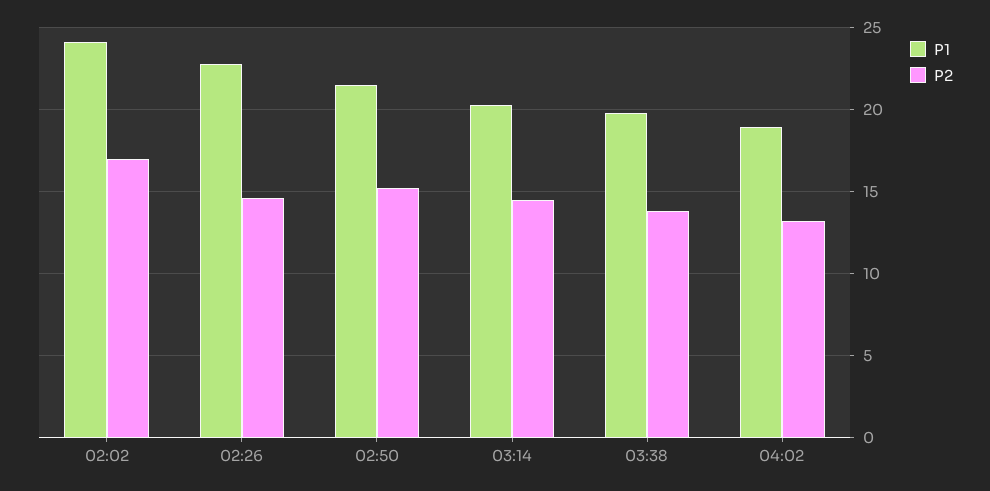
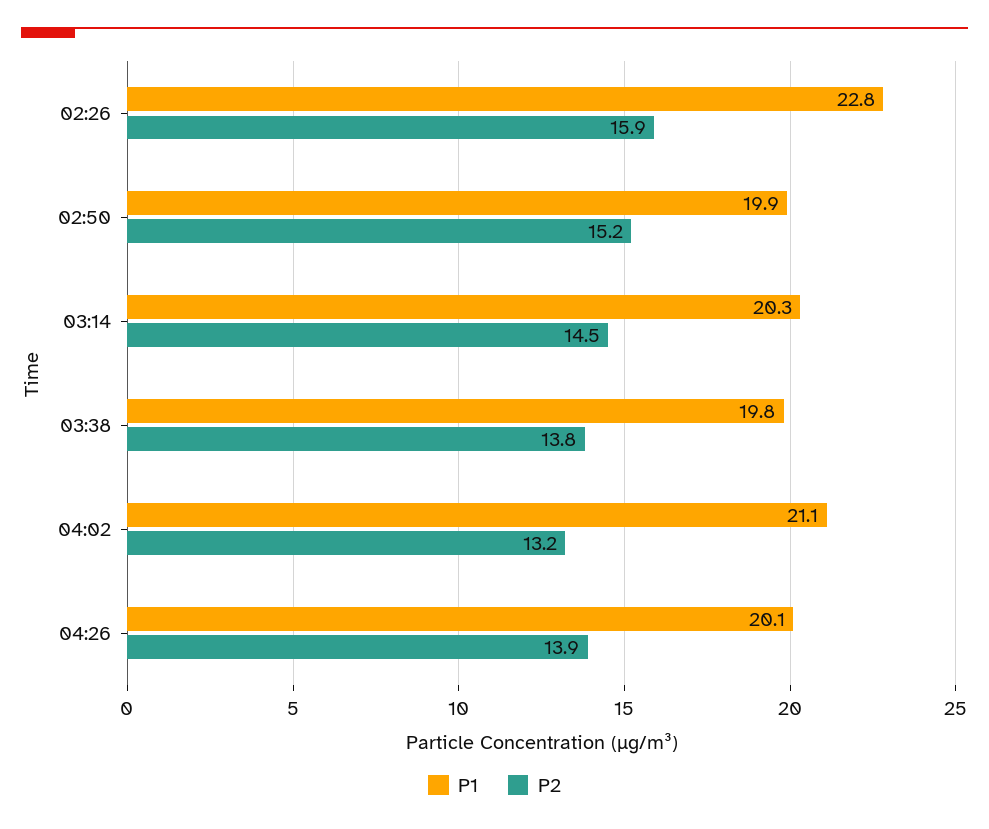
P1, 02:02: 24 -> none
P2, 02:02: 17 -> none
P2, 02:26: 14.5 -> 15.9
P1, 02:50: 21.5 -> 19.9
P1, 04:02: 19 -> 21.1
P1, 04:26: none -> 20.1
P2, 04:26: none -> 13.9

